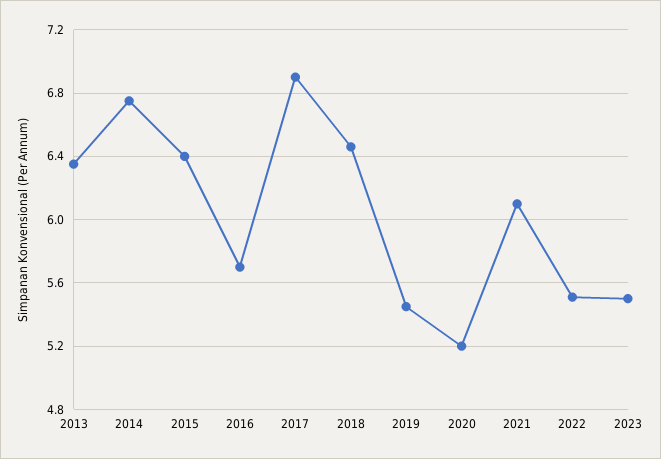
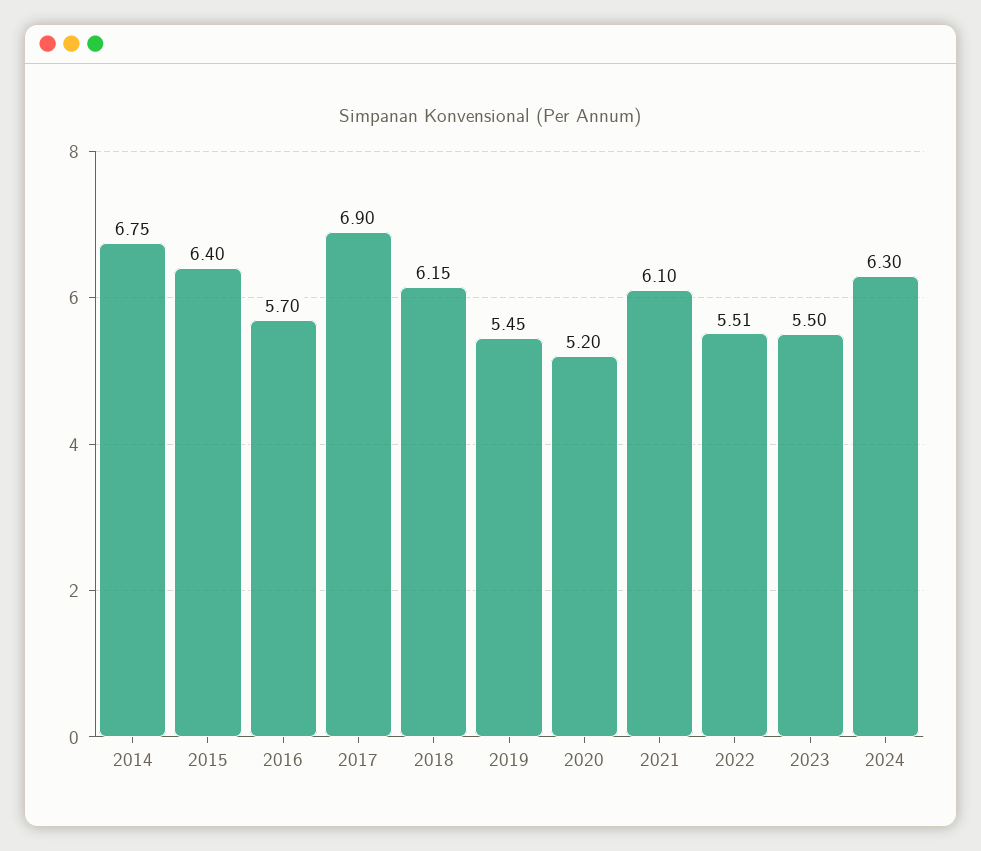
2013: 6.35 -> none
2018: 6.45 -> 6.15
2024: none -> 6.3

